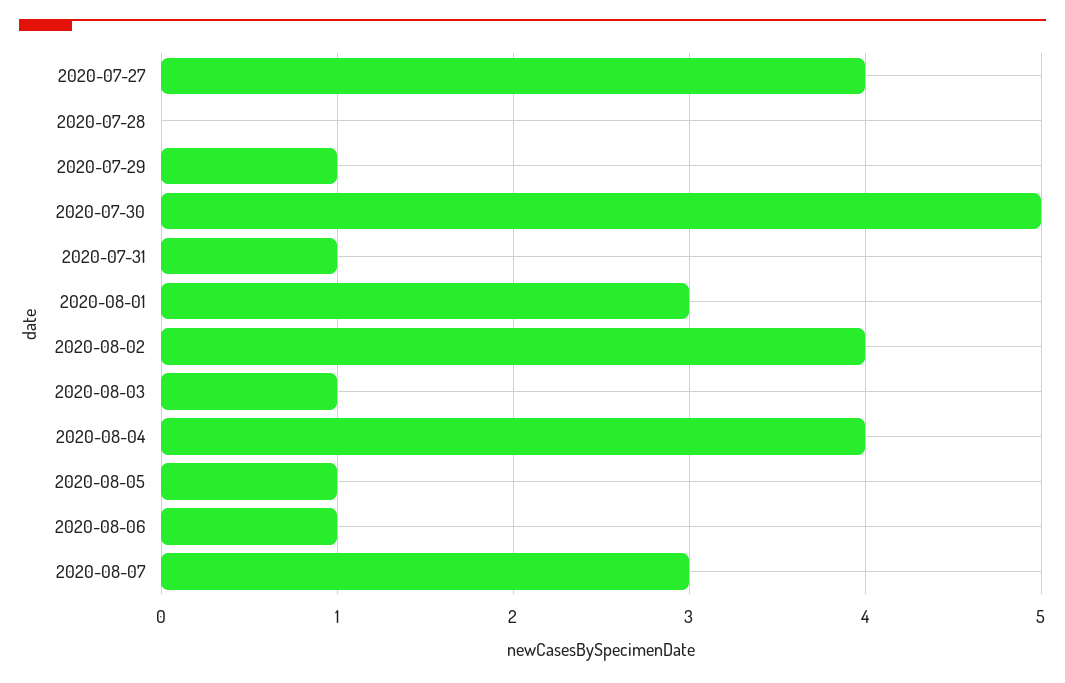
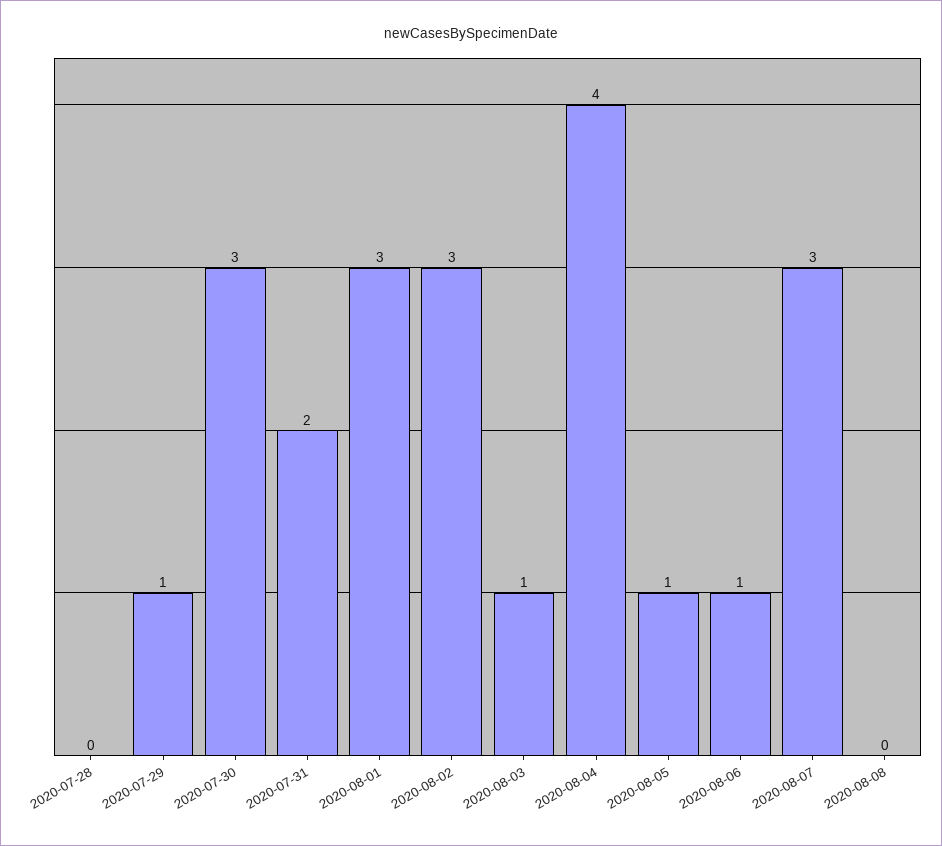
2020-07-27: 4 -> none
2020-07-30: 5 -> 3
2020-07-31: 1 -> 2
2020-08-02: 4 -> 3
2020-08-08: none -> 0

